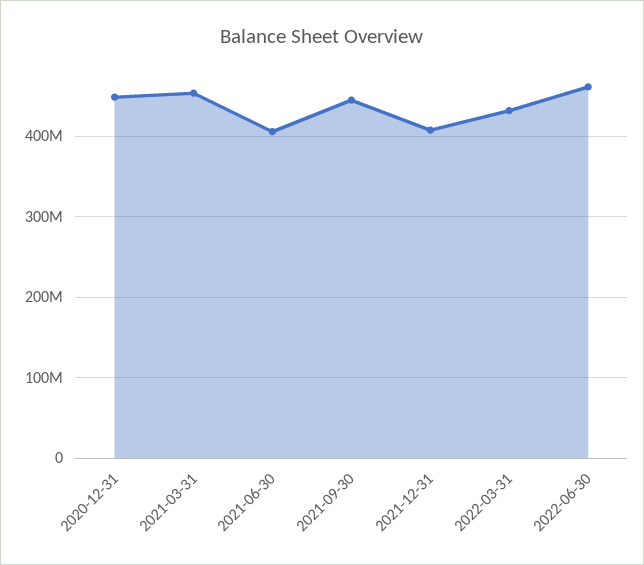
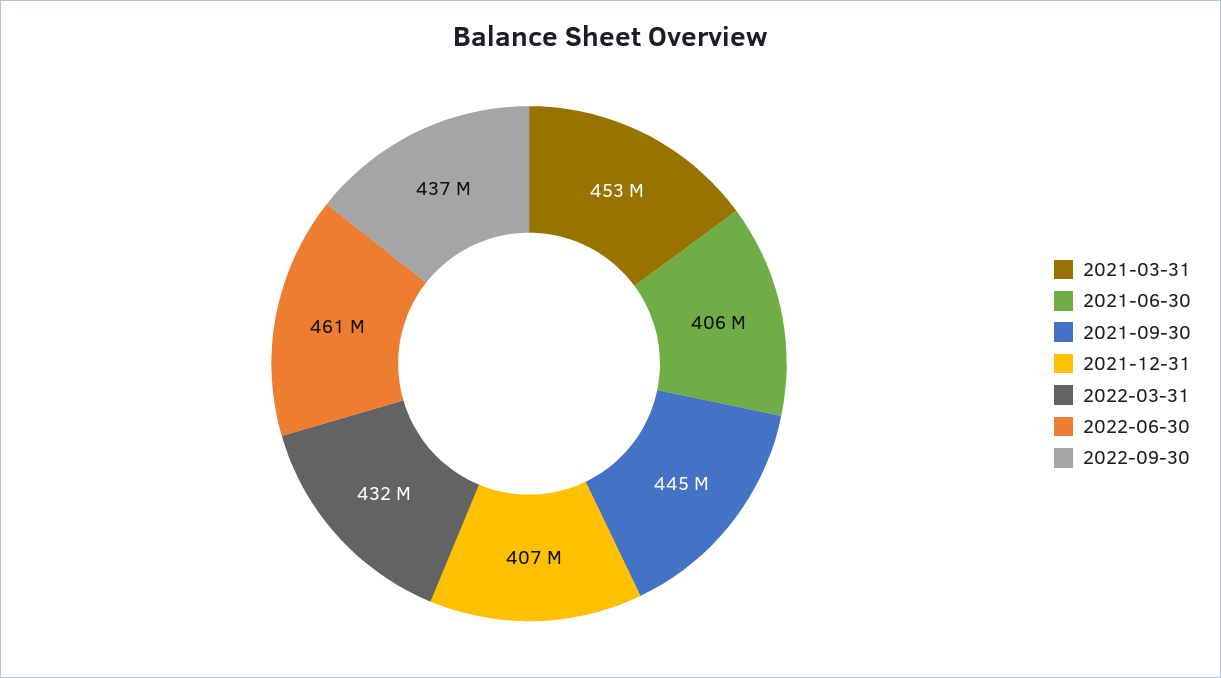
2020-12-31: 450000000 -> none
2022-09-30: none -> 437000000

